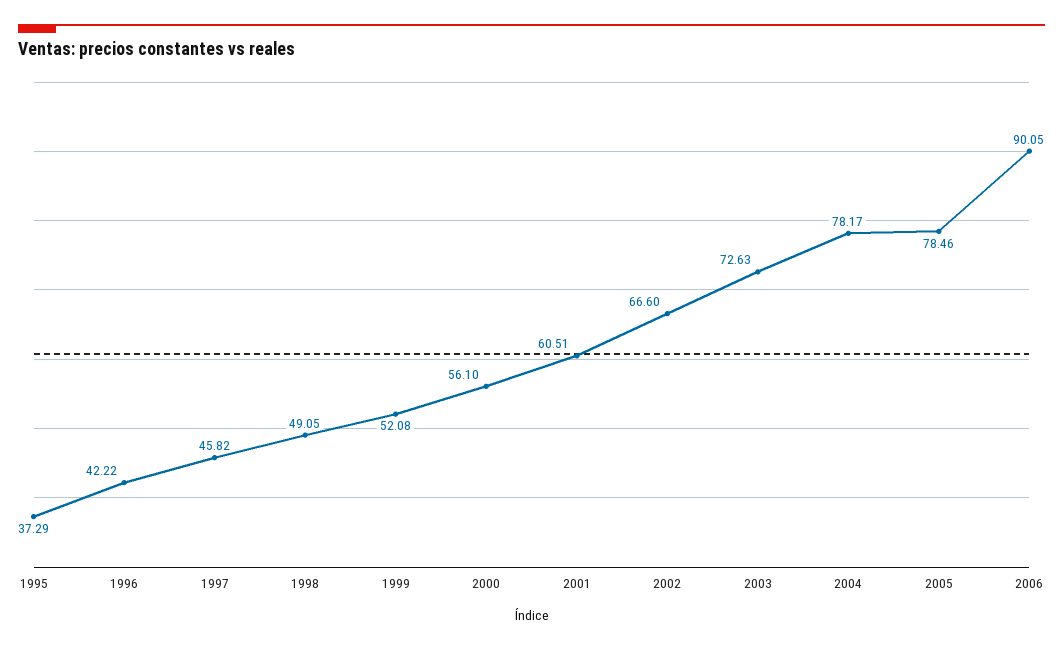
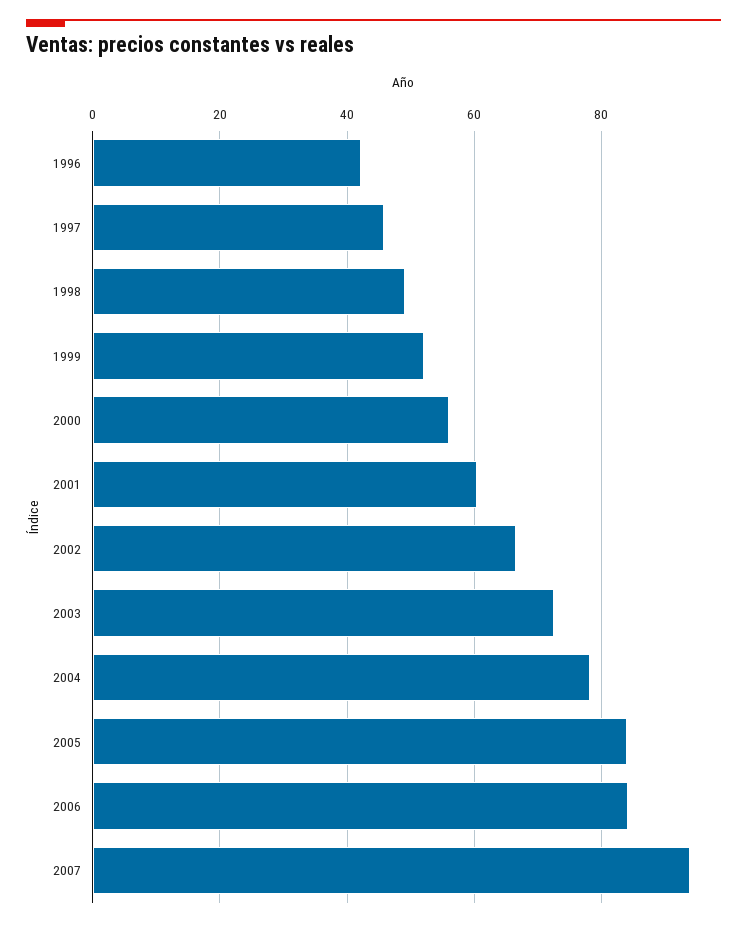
1995: 37.29 -> none
2005: 78.46 -> 84
2006: 90.05 -> 84
2007: none -> 94

